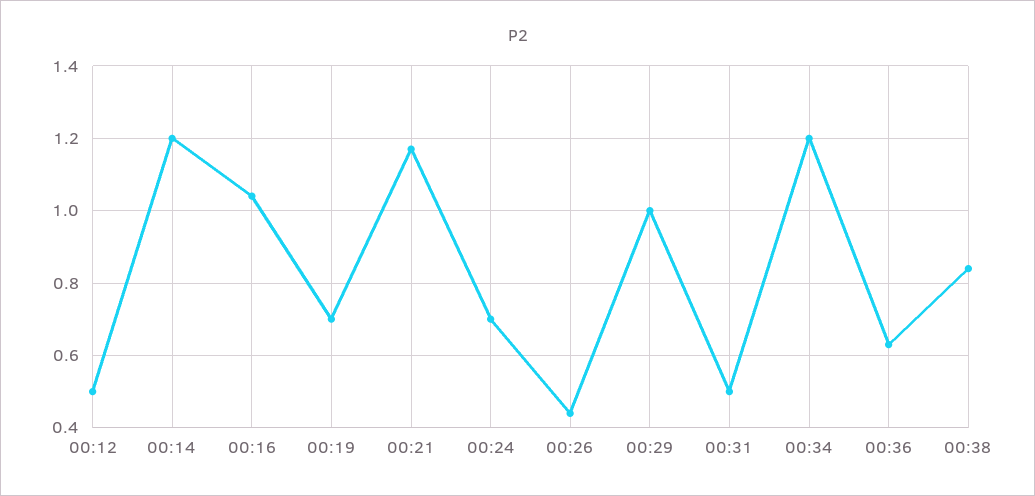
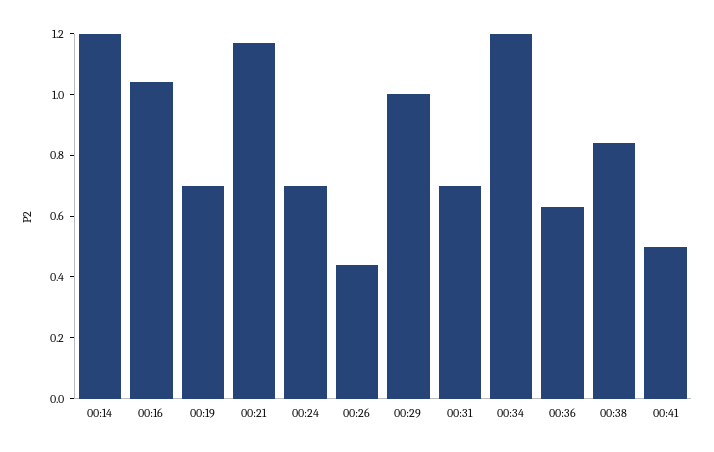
00:12: 0.5 -> none
00:31: 0.5 -> 0.7
00:41: none -> 0.5

